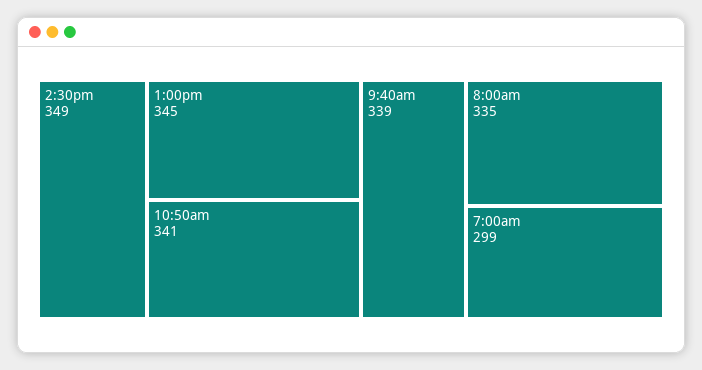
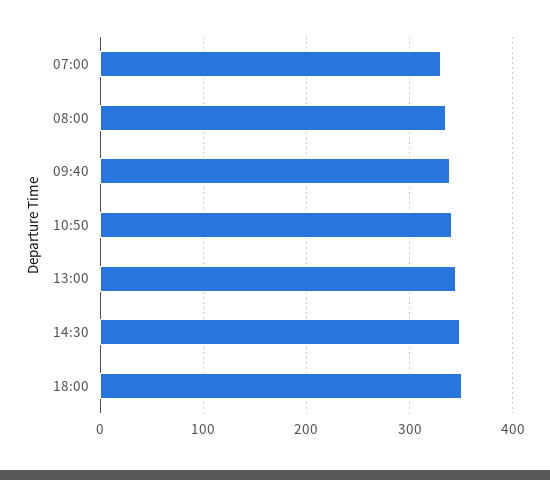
7:00am: 299 -> 330
18:00: none -> 350

